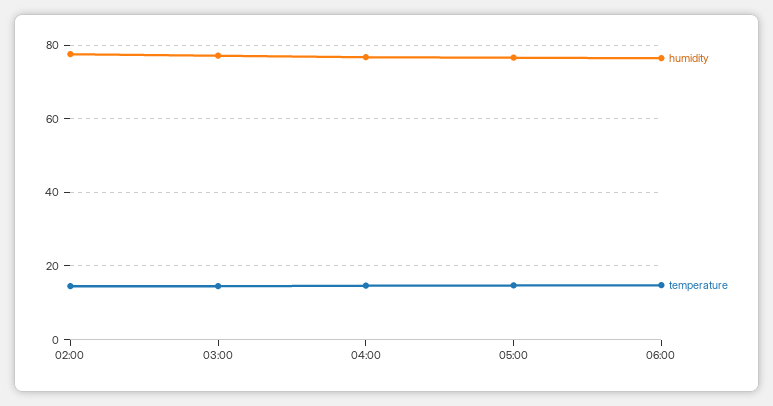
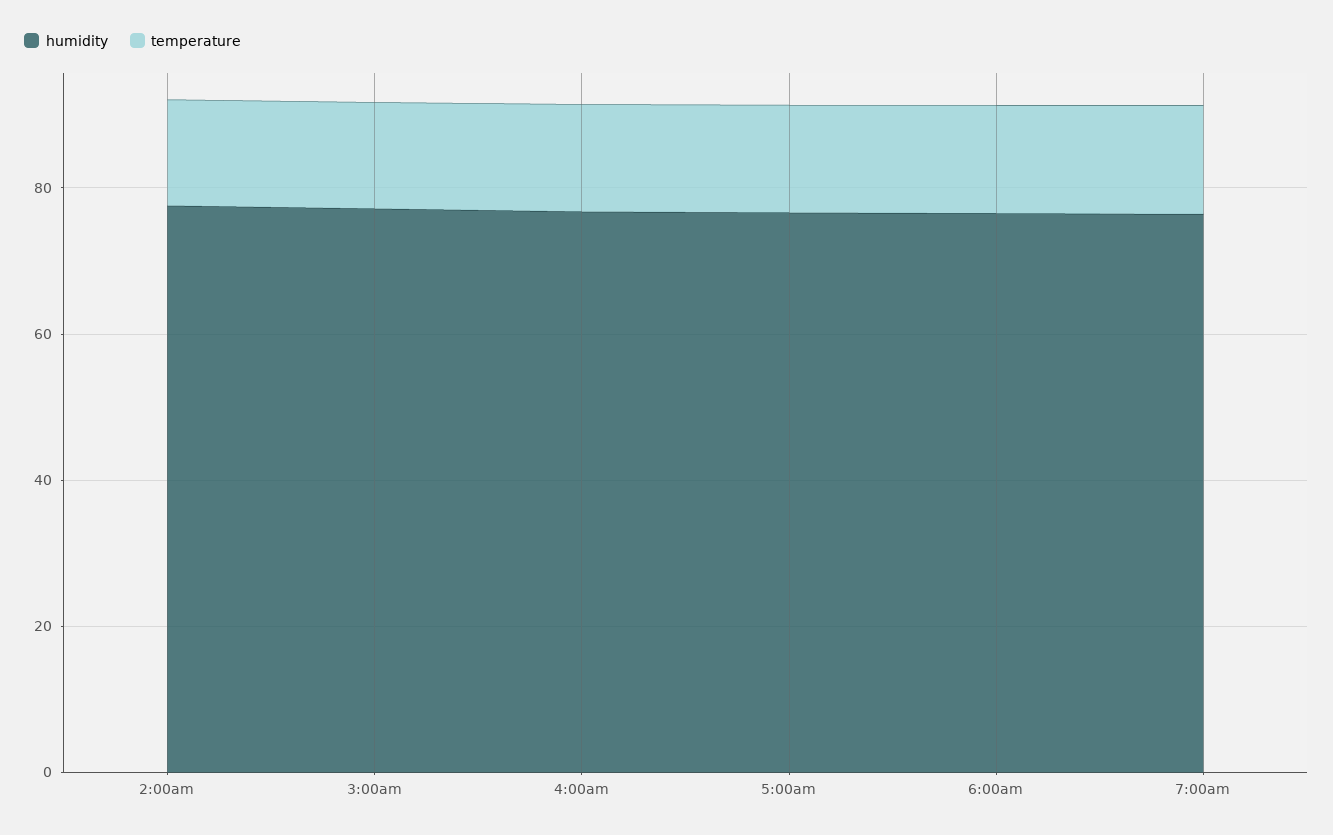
humidity, 7:00am: none -> 75
temperature, 7:00am: none -> 15

